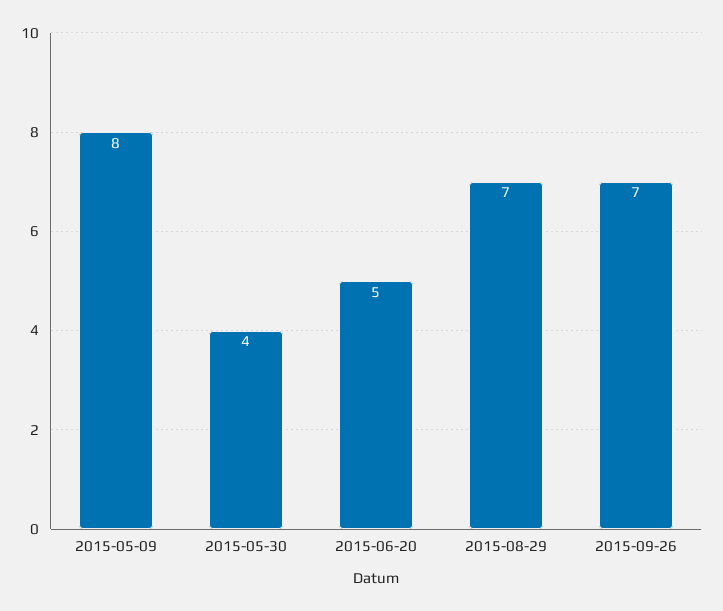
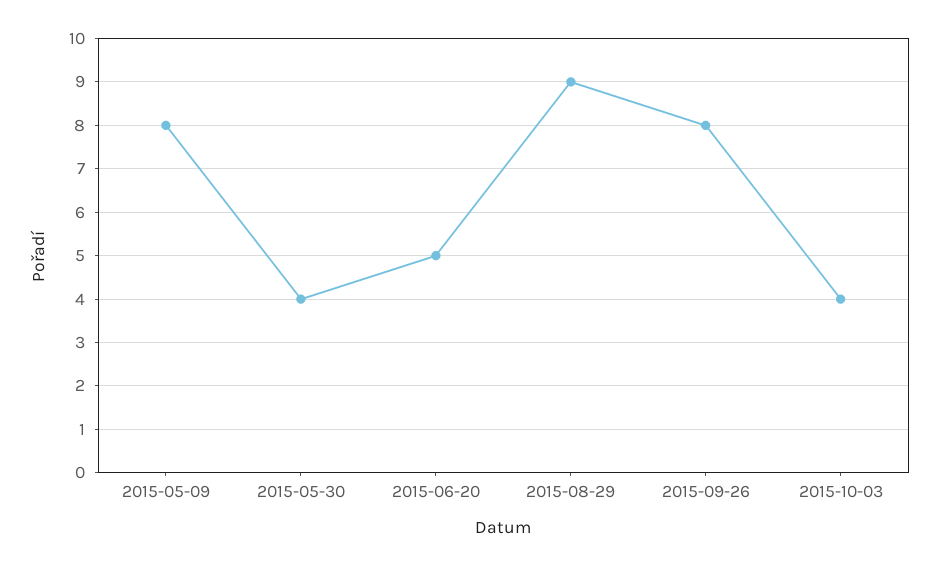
2015-08-29: 7 -> 9
2015-09-26: 7 -> 8
2015-10-03: none -> 4

